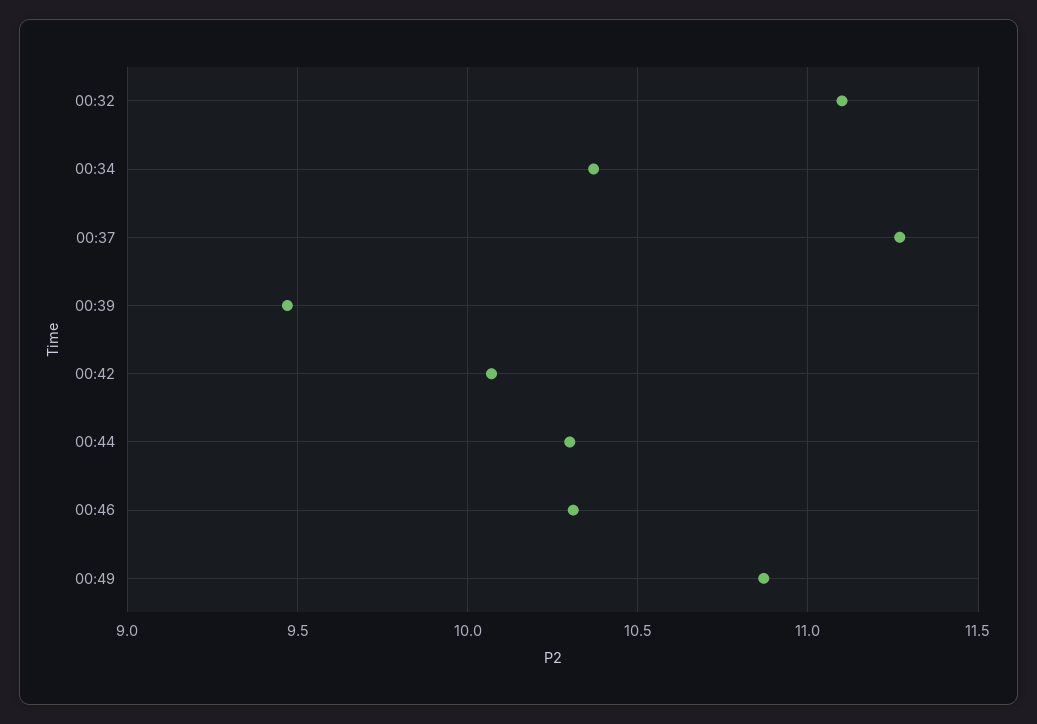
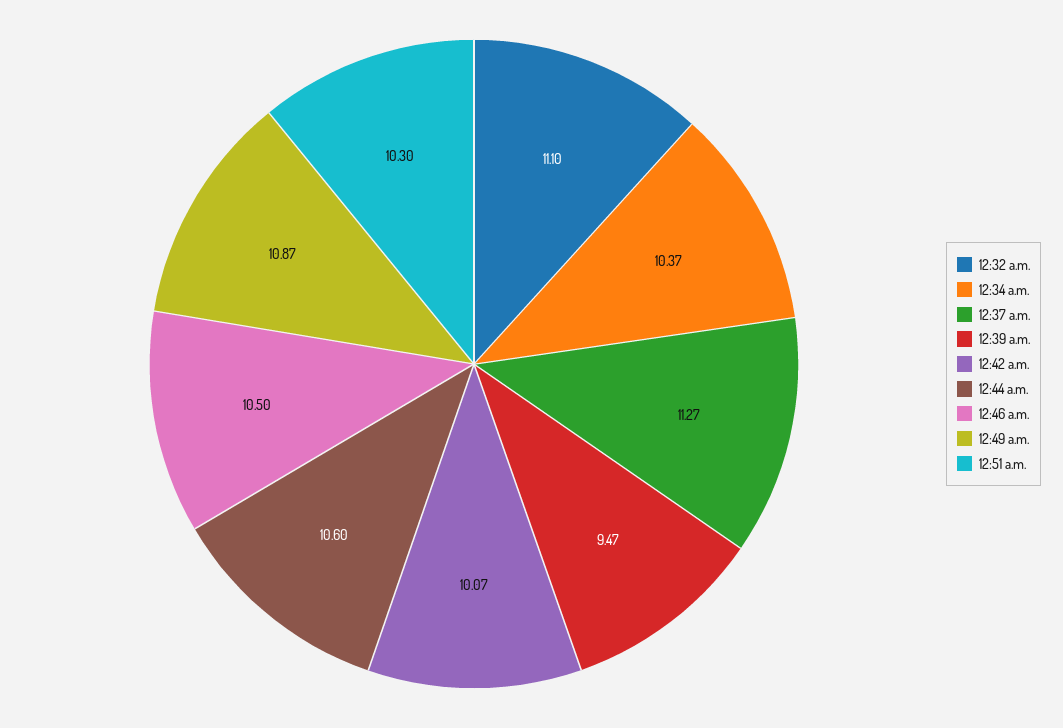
00:44: 10.3 -> 10.6
00:46: 10.3 -> 10.5
12:51 a.m.: none -> 10.3

